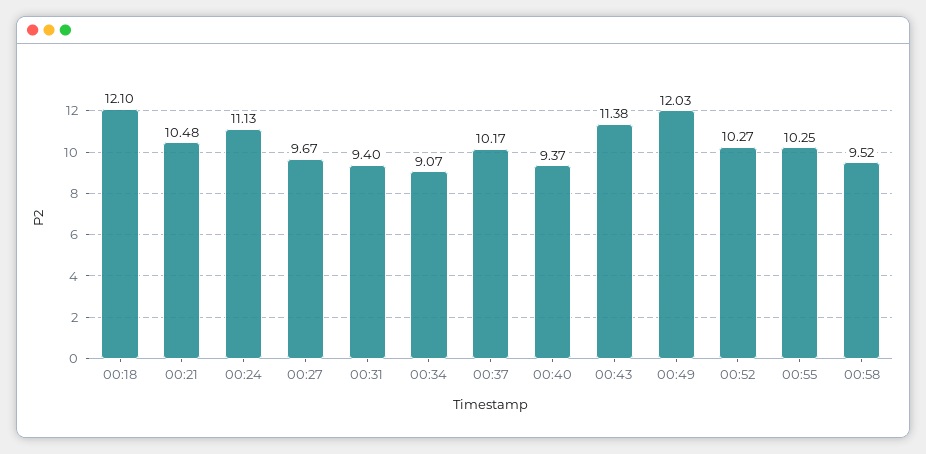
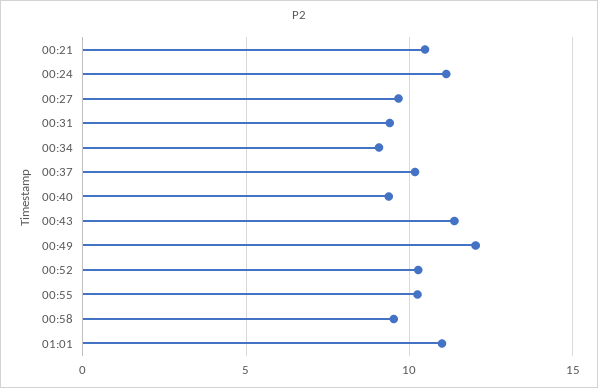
00:18: 12.1 -> none
01:01: none -> 11

